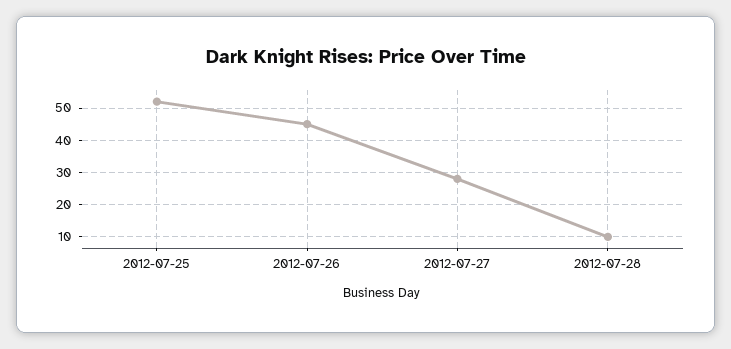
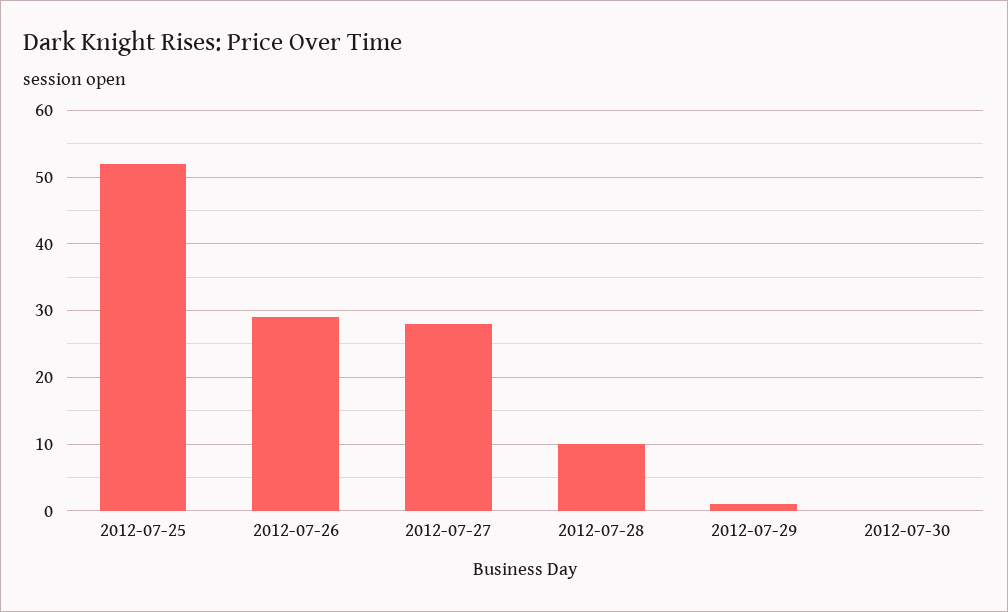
2012-07-26: 45 -> 29
2012-07-29: none -> 1
2012-07-30: none -> 0

